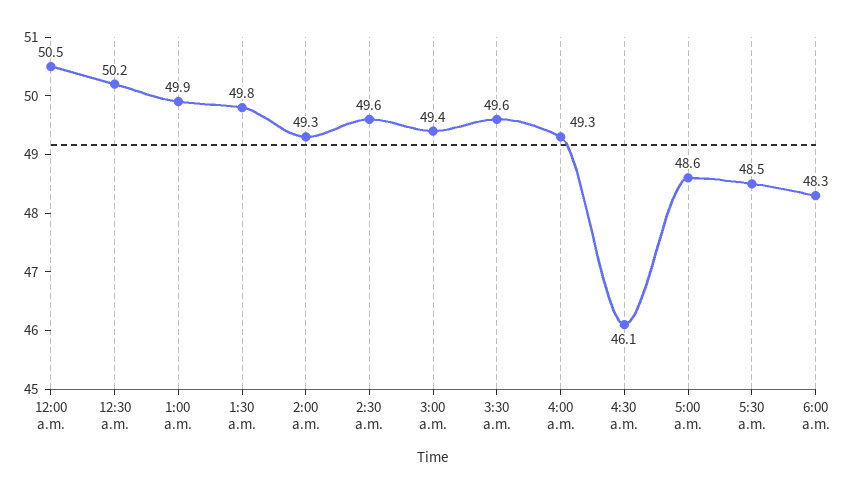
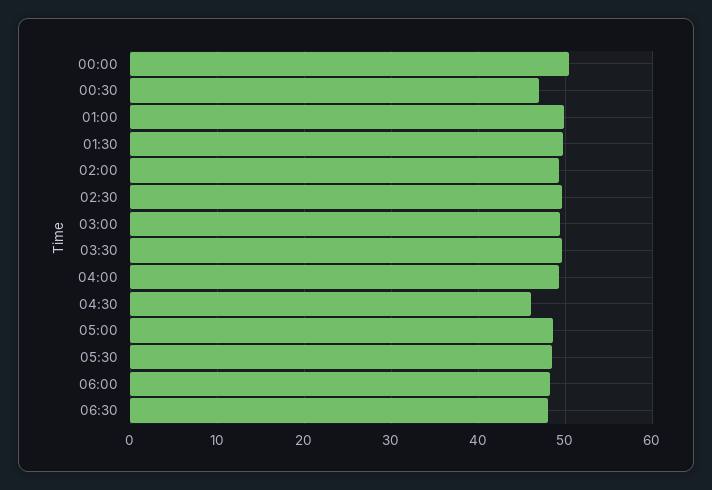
12:30 a.m.: 50.2 -> 47
06:30: none -> 48

